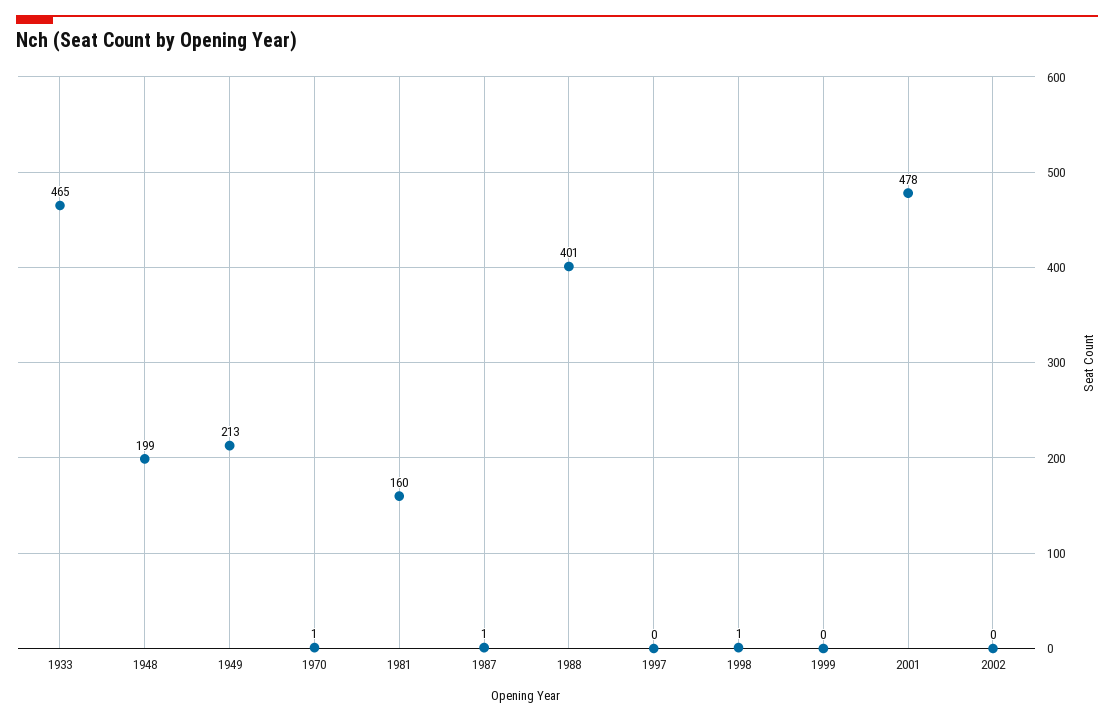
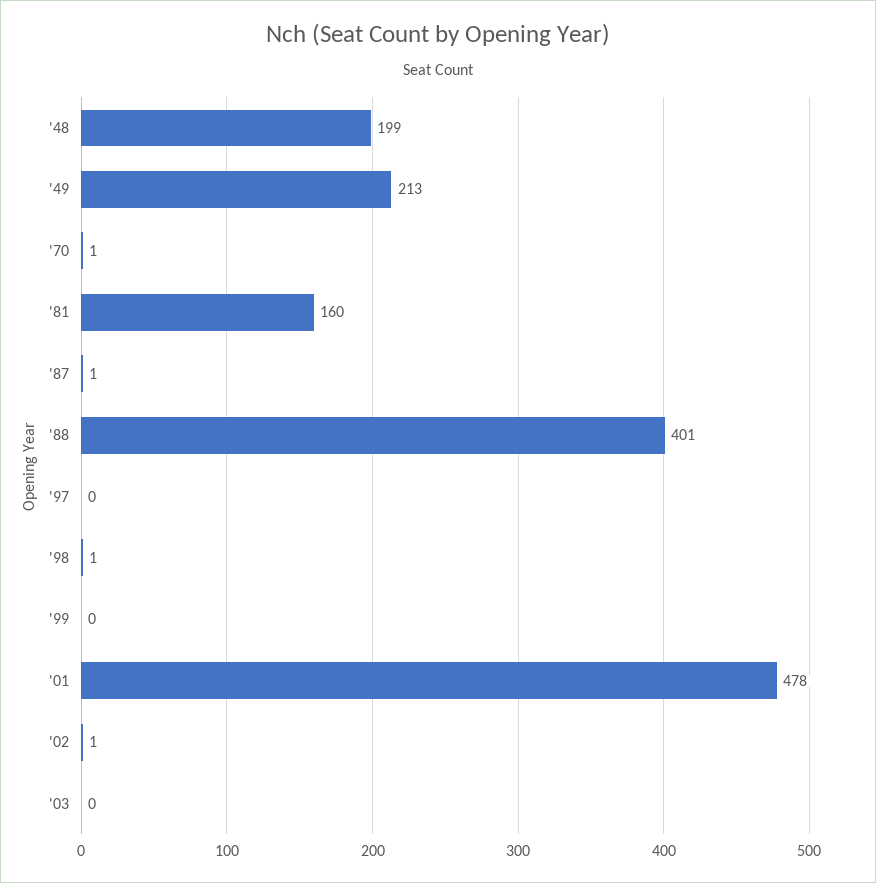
1933: 465 -> none
2002: 0 -> 1
'03: none -> 0

